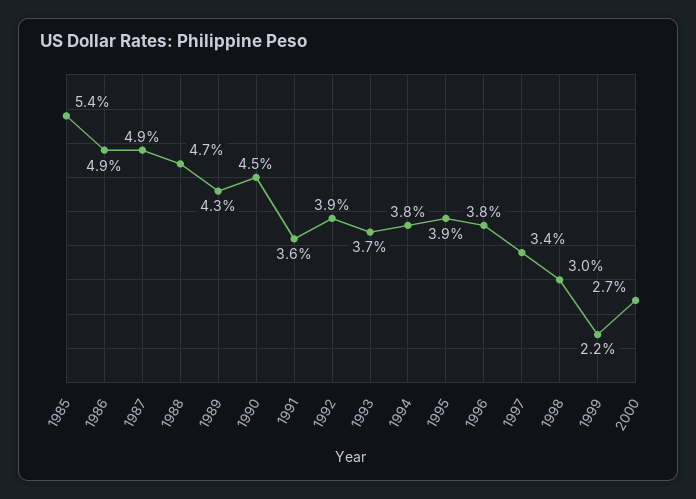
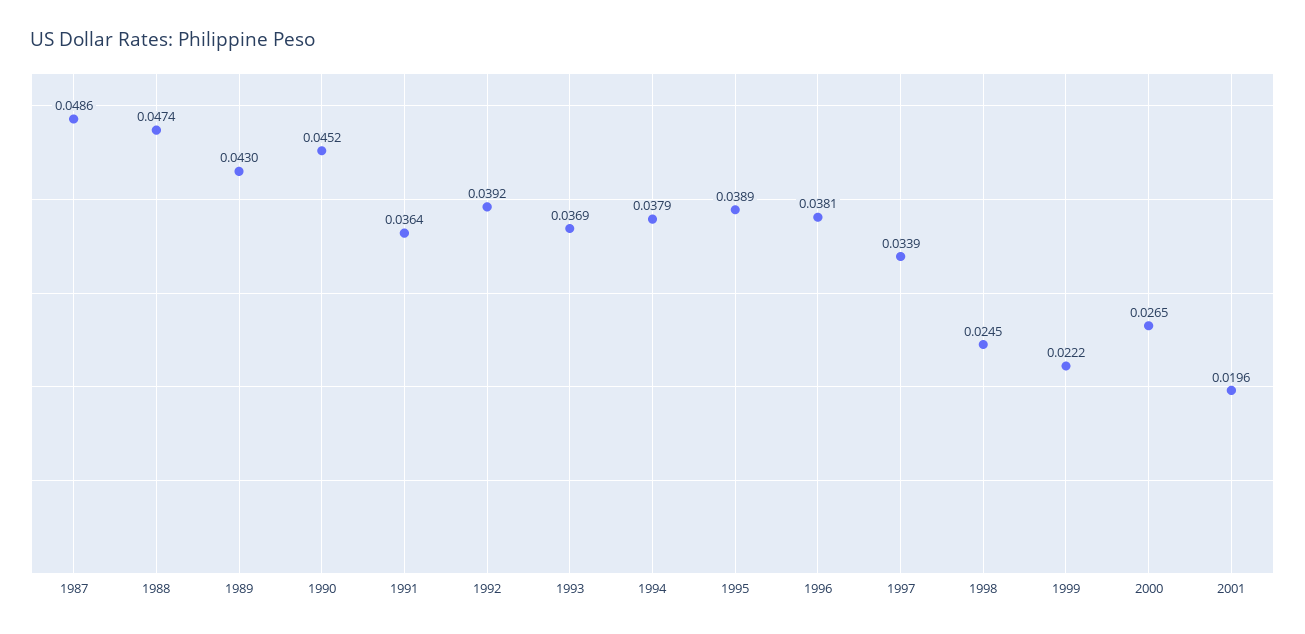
1985: 0.054 -> none
1986: 0.049 -> none
1998: 0.03 -> 0.0245
2001: none -> 0.0196

